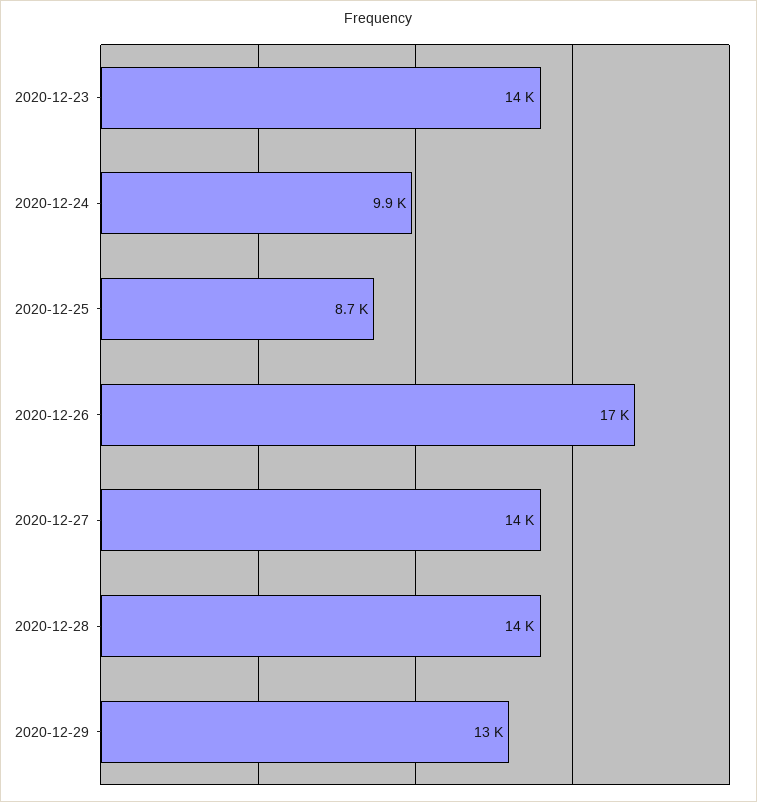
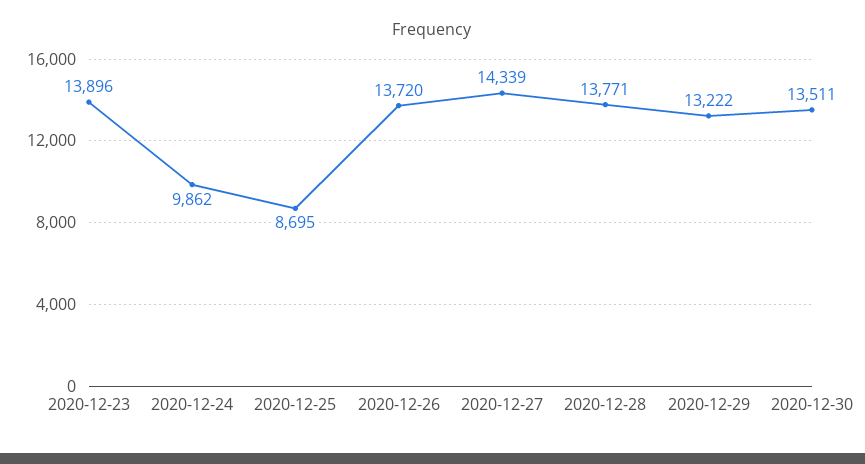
2020-12-26: 17000 -> 13720
2020-12-30: none -> 13511

